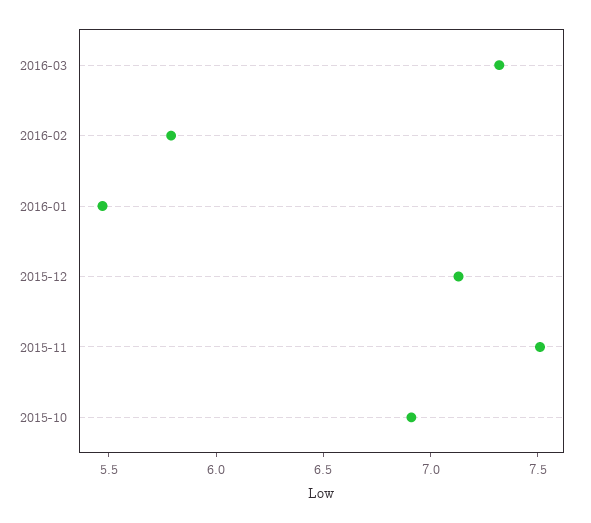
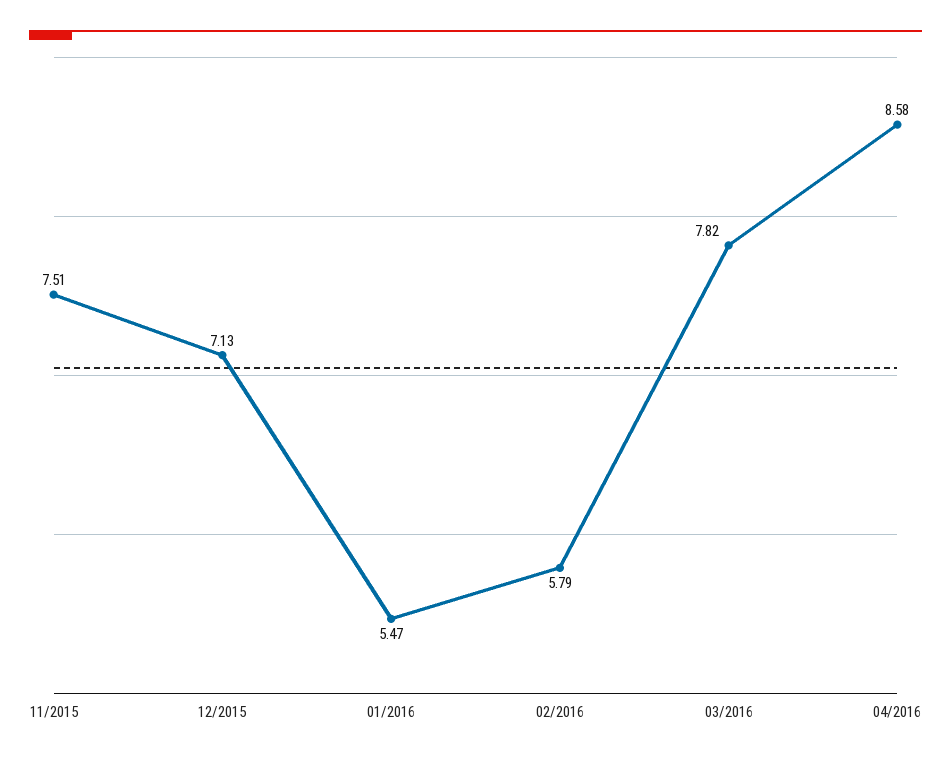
2016-03: 7.3 -> 7.82
2015-10: 6.9 -> none
04/2016: none -> 8.58

